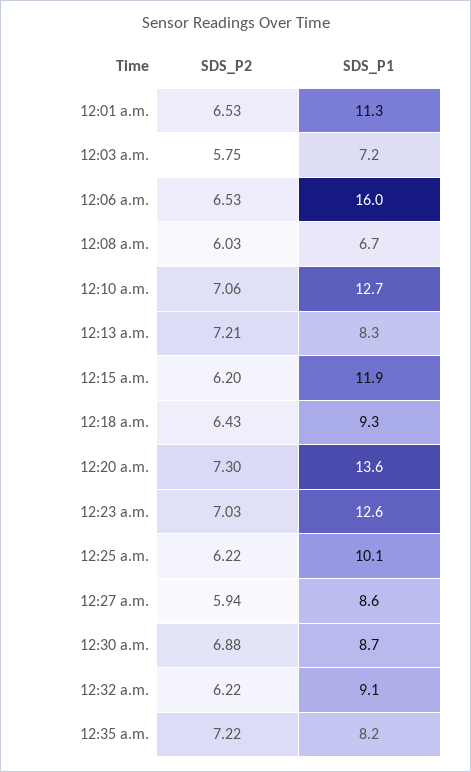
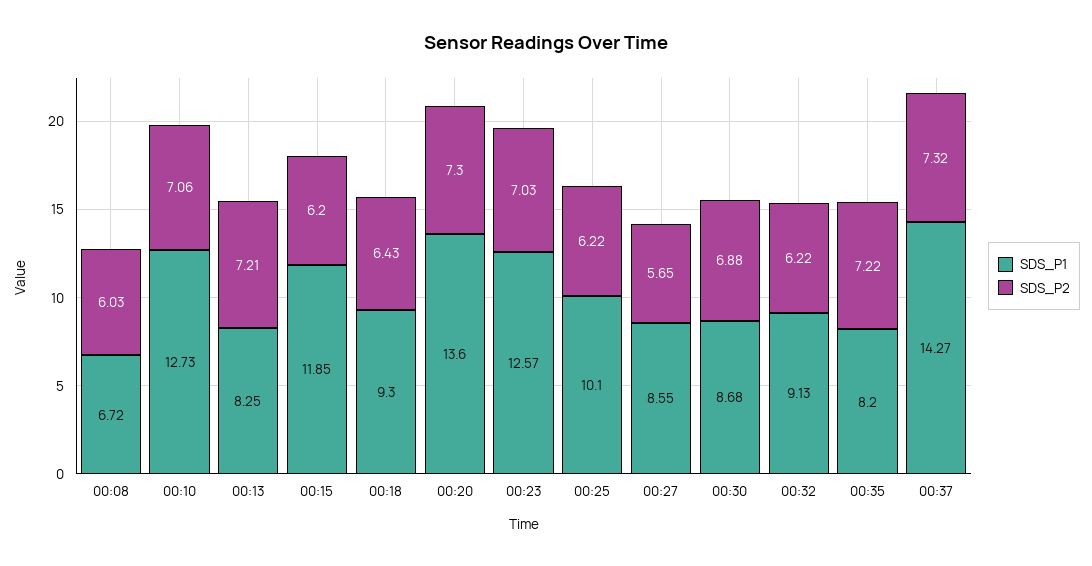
SDS_P2, 12:01 a.m.: 6.53 -> none
SDS_P1, 12:01 a.m.: 11.3 -> none
SDS_P2, 12:03 a.m.: 5.75 -> none
SDS_P1, 12:03 a.m.: 7.2 -> none
SDS_P2, 12:06 a.m.: 6.53 -> none
SDS_P1, 12:06 a.m.: 16 -> none
SDS_P2, 12:27 a.m.: 5.94 -> 5.65
SDS_P1, 00:37: none -> 14.27
SDS_P2, 00:37: none -> 7.32

